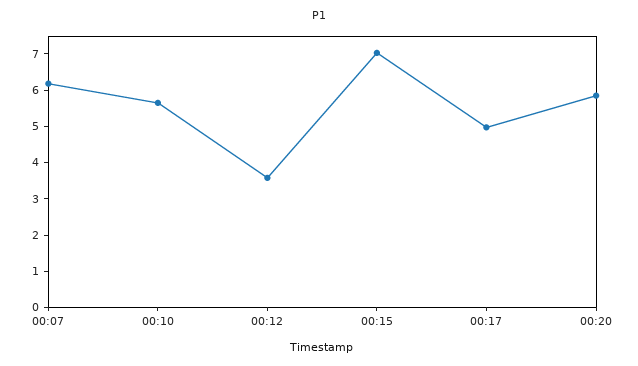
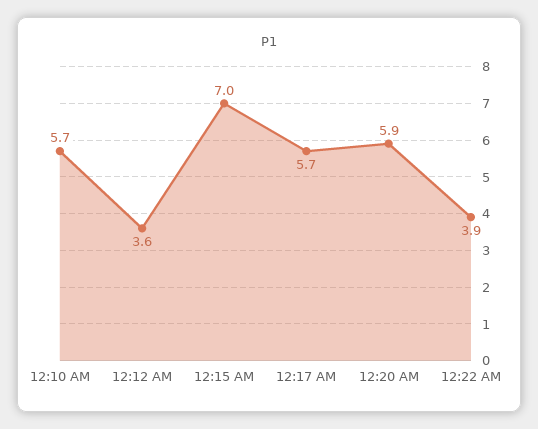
00:07: 6.25 -> none
00:17: 5 -> 5.7
12:22 AM: none -> 3.9

